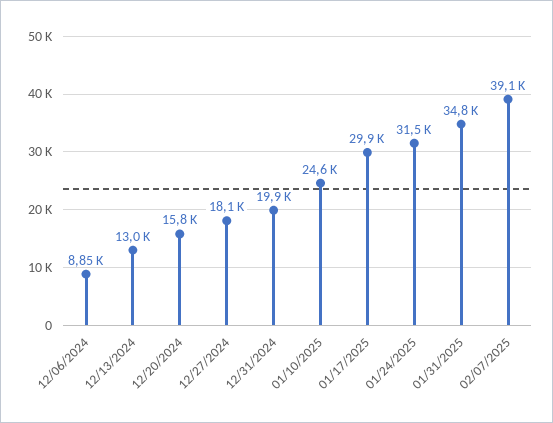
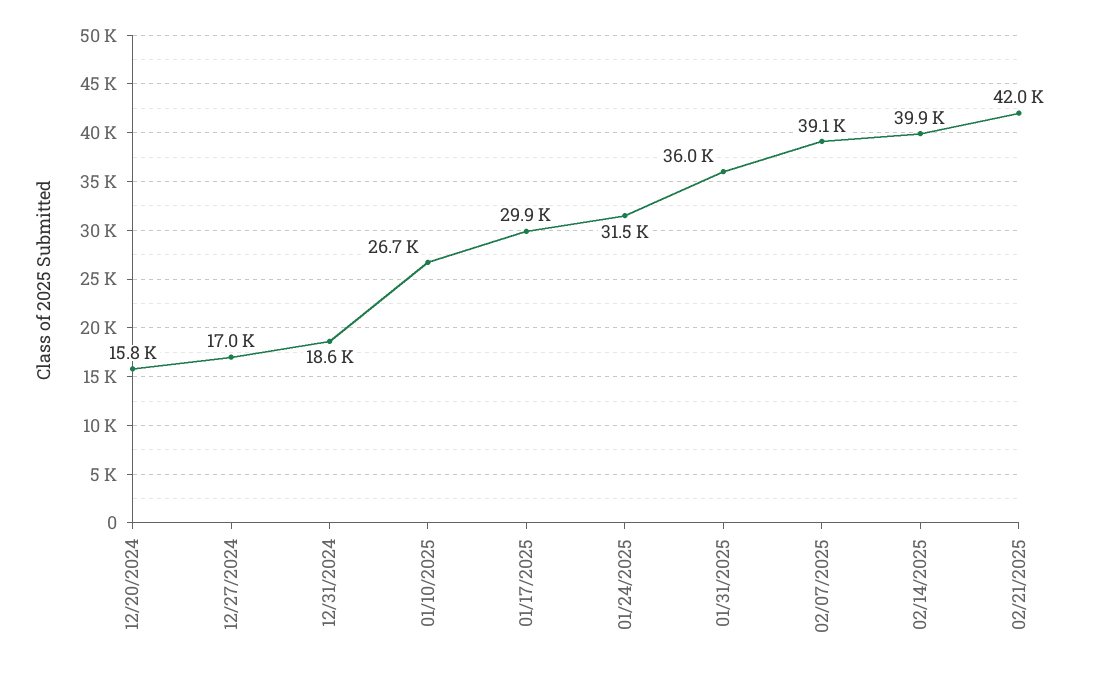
12/06/2024: 8850 -> none
12/13/2024: 13000 -> none
12/27/2024: 18100 -> 17000
12/31/2024: 19900 -> 18600
01/10/2025: 24600 -> 26700
01/31/2025: 34800 -> 36000
02/14/2025: none -> 39900
02/21/2025: none -> 42000

